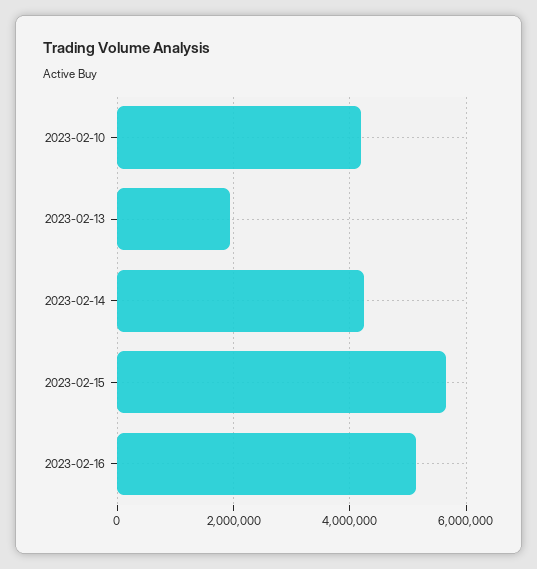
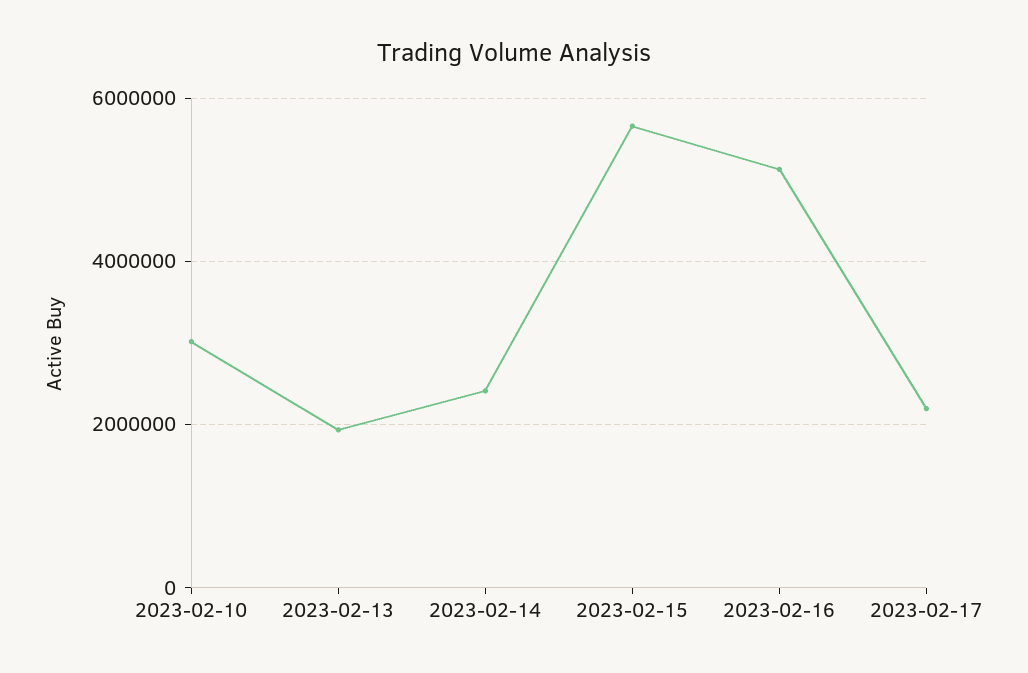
2023-02-10: 4200000 -> 3000000
2023-02-14: 4200000 -> 2400000
2023-02-17: none -> 2200000

